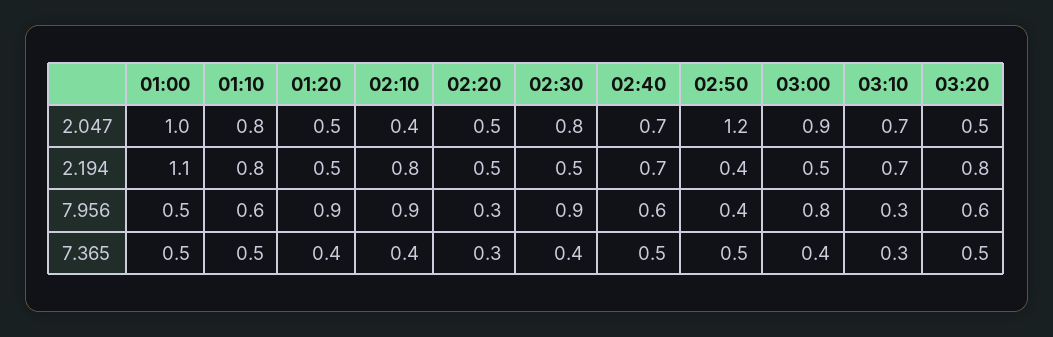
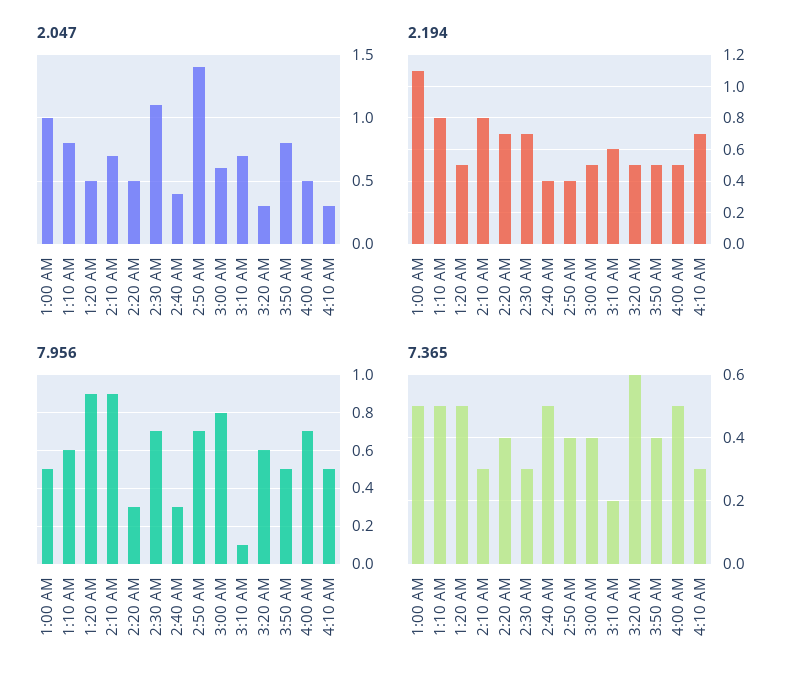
2.047, 02:10: 0.4 -> 0.7
2.047, 02:30: 0.8 -> 1.1
2.047, 02:40: 0.7 -> 0.4
2.047, 02:50: 1.2 -> 1.4
2.047, 03:00: 0.9 -> 0.6
2.047, 03:20: 0.5 -> 0.3
2.194, 02:20: 0.5 -> 0.7
2.194, 02:30: 0.5 -> 0.7
2.194, 02:40: 0.7 -> 0.4
2.194, 03:10: 0.7 -> 0.6
2.194, 03:20: 0.8 -> 0.5
7.956, 02:30: 0.9 -> 0.7
7.956, 02:40: 0.6 -> 0.3
7.956, 02:50: 0.4 -> 0.7
7.956, 03:10: 0.3 -> 0.1
7.365, 01:20: 0.4 -> 0.5
7.365, 02:10: 0.4 -> 0.3
7.365, 02:20: 0.3 -> 0.4
7.365, 02:30: 0.4 -> 0.3
7.365, 02:50: 0.5 -> 0.4
7.365, 03:10: 0.3 -> 0.2
7.365, 03:20: 0.5 -> 0.6
2.047, 3:50 AM: none -> 0.8
2.047, 4:00 AM: none -> 0.5
2.047, 4:10 AM: none -> 0.3
2.194, 3:50 AM: none -> 0.5
2.194, 4:00 AM: none -> 0.5
2.194, 4:10 AM: none -> 0.7
7.956, 3:50 AM: none -> 0.5
7.956, 4:00 AM: none -> 0.7
7.956, 4:10 AM: none -> 0.5
7.365, 3:50 AM: none -> 0.4
7.365, 4:00 AM: none -> 0.5
7.365, 4:10 AM: none -> 0.3

